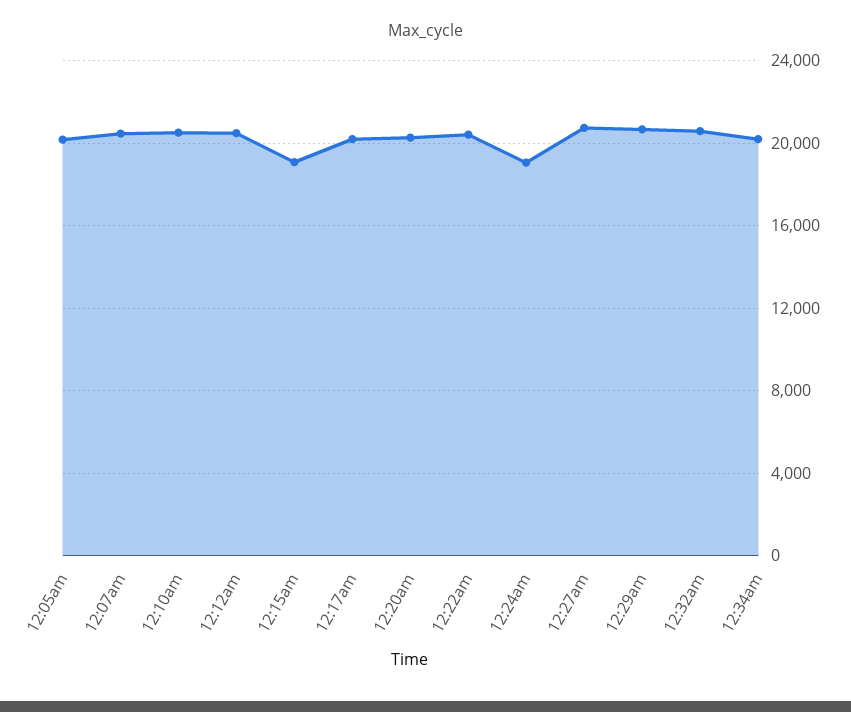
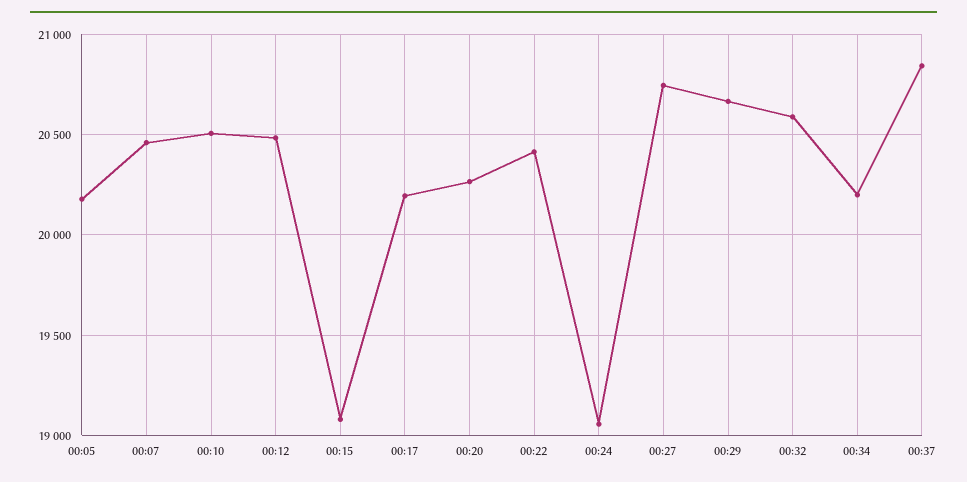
00:37: none -> 20850

